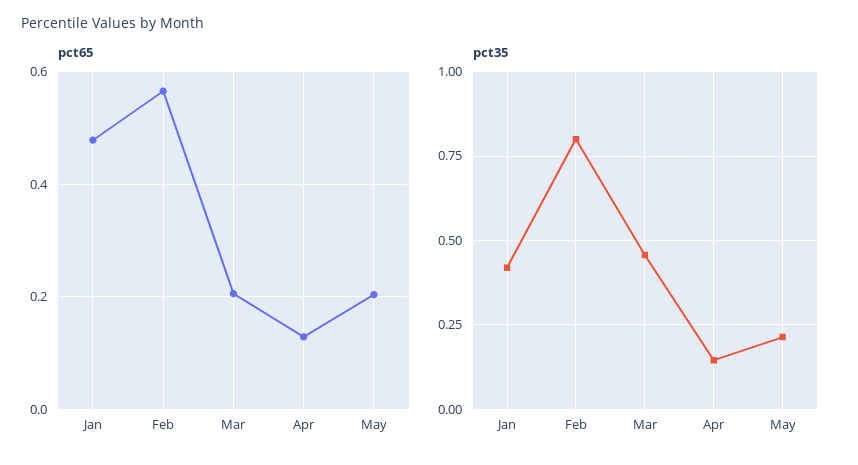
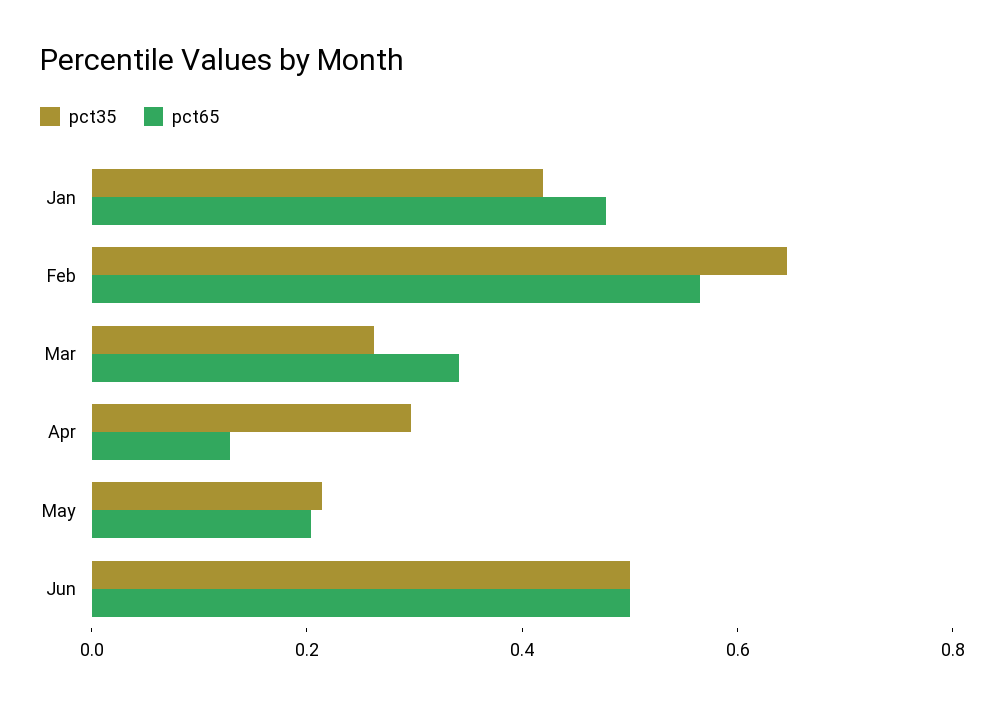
pct65, Mar: 0.2 -> 0.35
pct35, Feb: 0.8 -> 0.65
pct35, Mar: 0.45 -> 0.25
pct35, Apr: 0.15 -> 0.3
pct35, Jun: none -> 0.5
pct65, Jun: none -> 0.5

